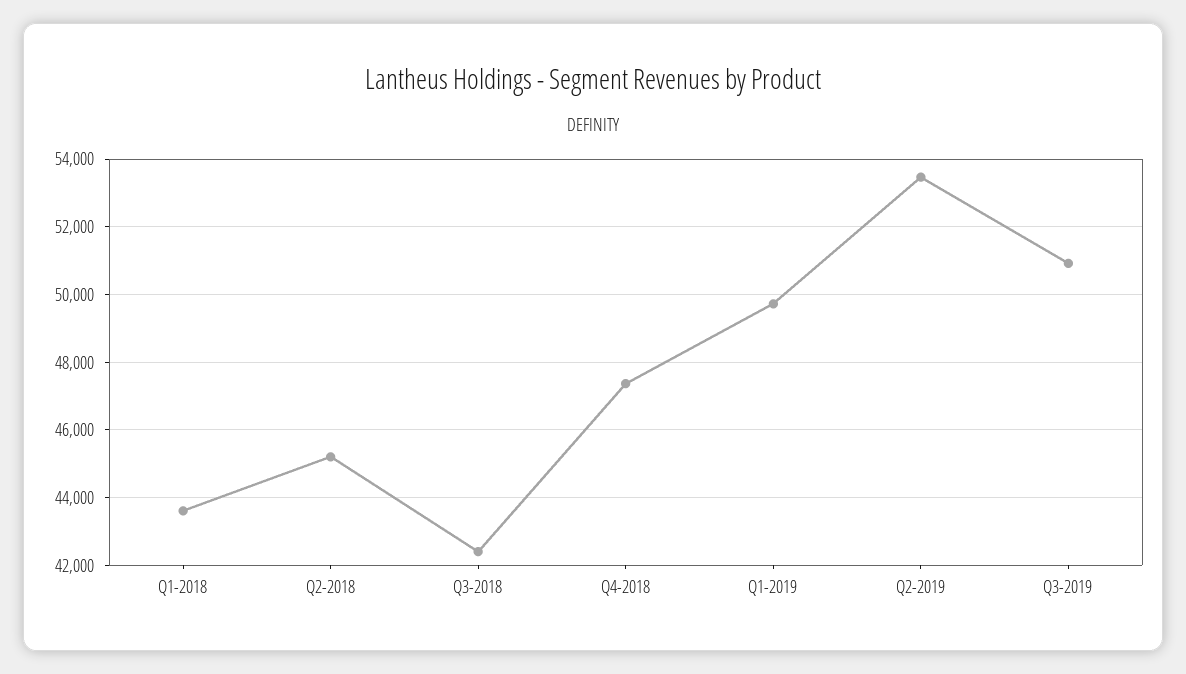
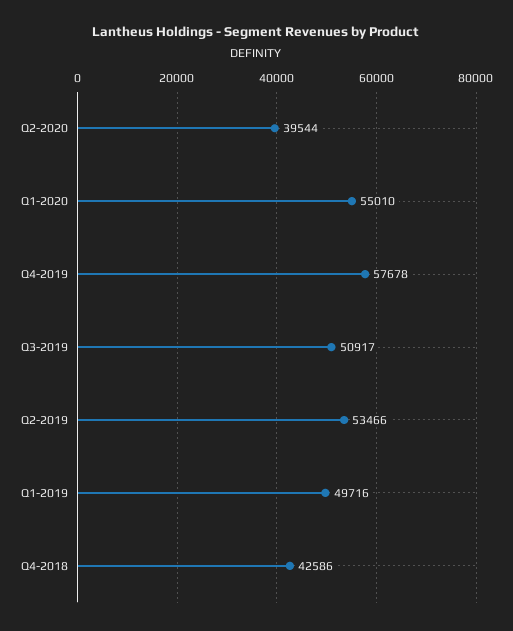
Q1-2018: 43600 -> none
Q2-2018: 45200 -> none
Q3-2018: 42400 -> none
Q4-2018: 47400 -> 42586
Q2-2020: none -> 39544
Q1-2020: none -> 55010
Q4-2019: none -> 57678

